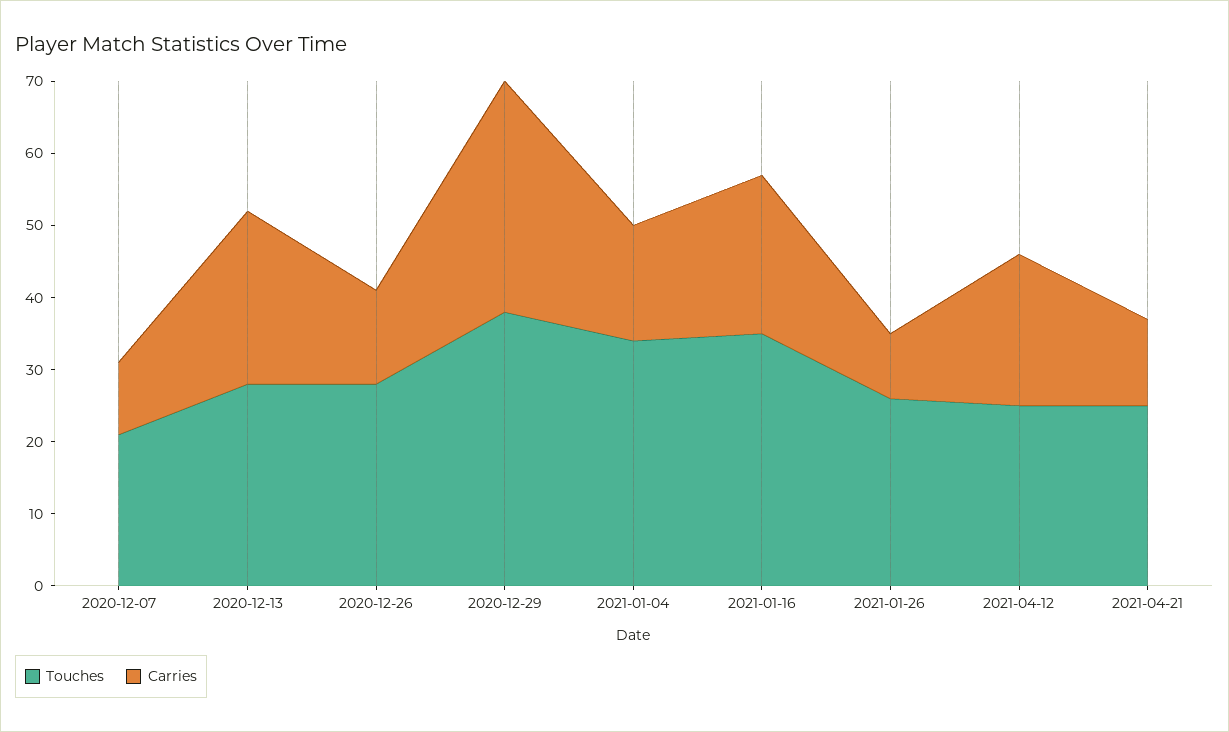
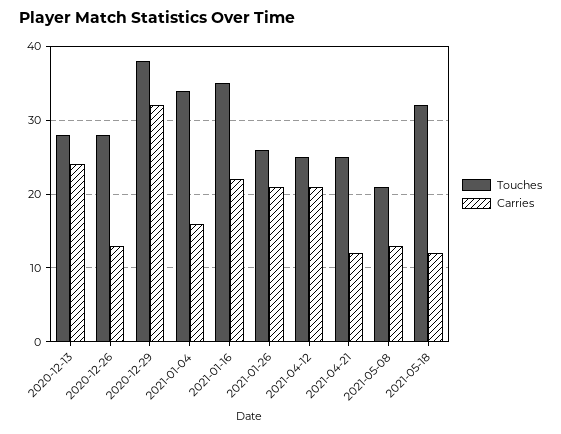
Touches, 2020-12-07: 20 -> none
Carries, 2020-12-07: 10 -> none
Carries, 2021-01-26: 10 -> 21
Touches, 2021-05-08: none -> 21
Carries, 2021-05-08: none -> 13
Touches, 2021-05-18: none -> 32
Carries, 2021-05-18: none -> 12

